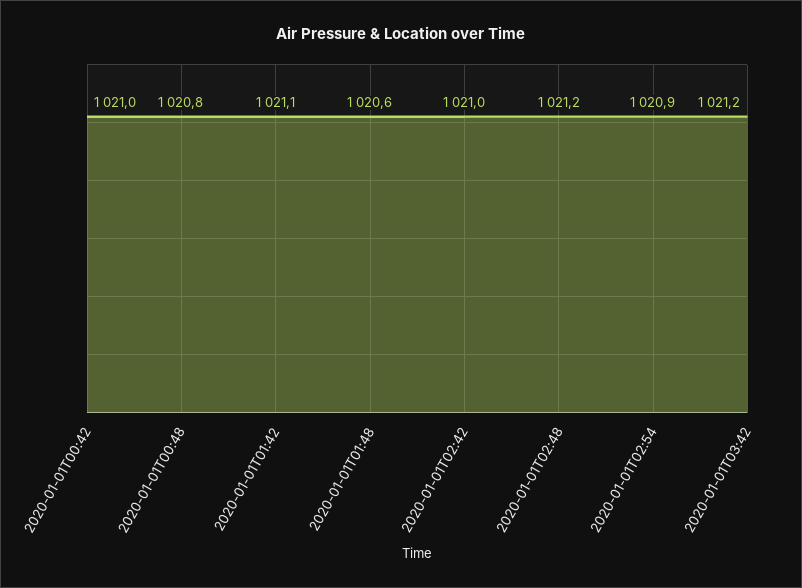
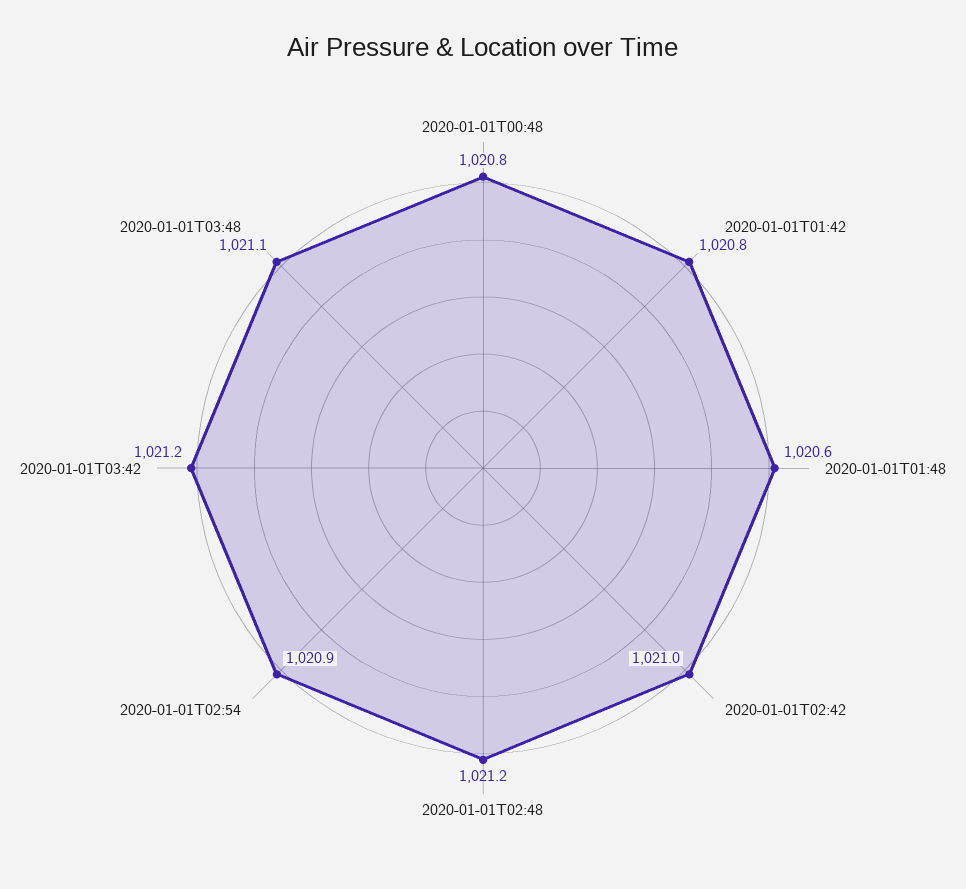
2020-01-01T00:42: 1021 -> none
2020-01-01T01:42: 1021.1 -> 1020.8
2020-01-01T03:48: none -> 1021.1

